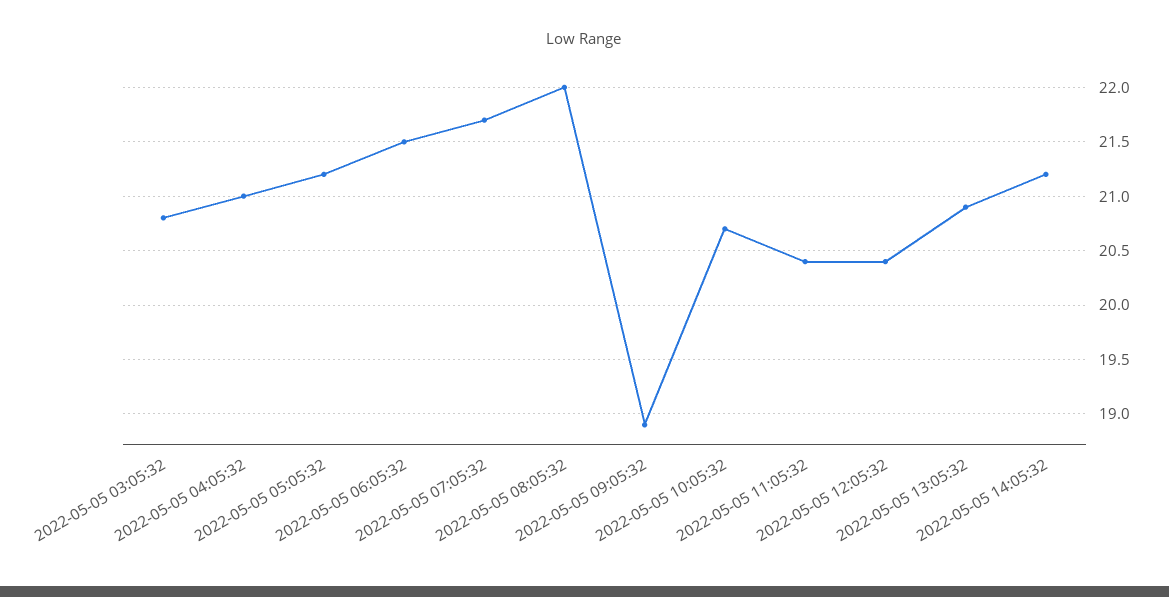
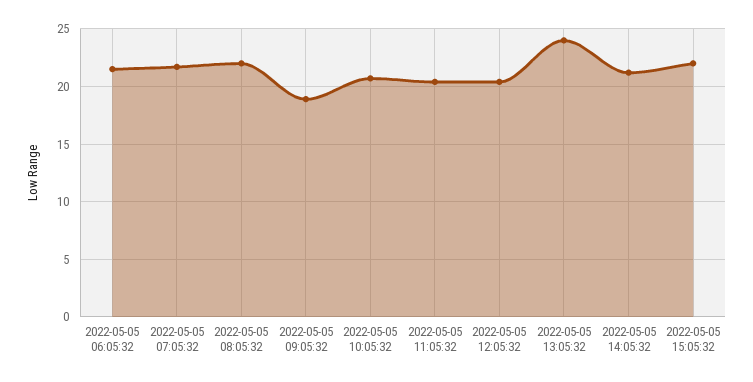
2022-05-05 03:05:32: 20.8 -> none
2022-05-05 04:05:32: 21 -> none
2022-05-05 05:05:32: 21.2 -> none
2022-05-05 13:05:32: 20.9 -> 24
2022-05-05 15:05:32: none -> 22

